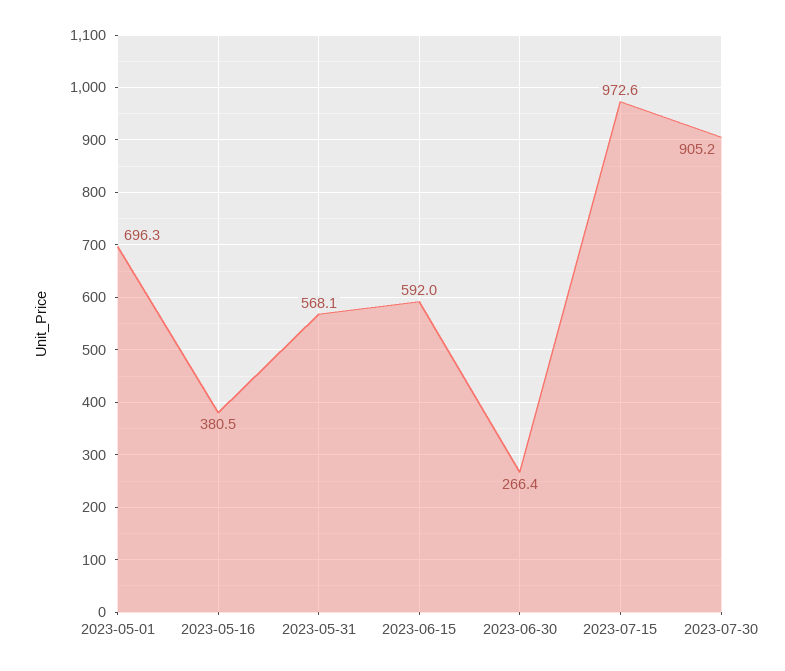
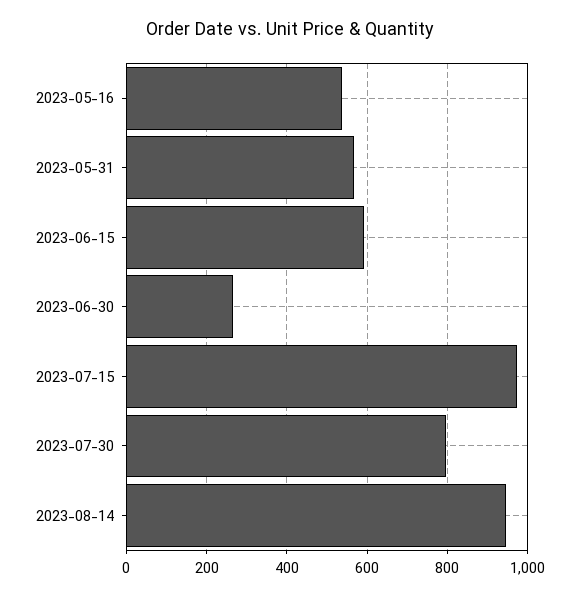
2023-05-01: 696.3 -> none
2023-05-16: 380.5 -> 540
2023-07-30: 905.2 -> 800
2023-08-14: none -> 940

